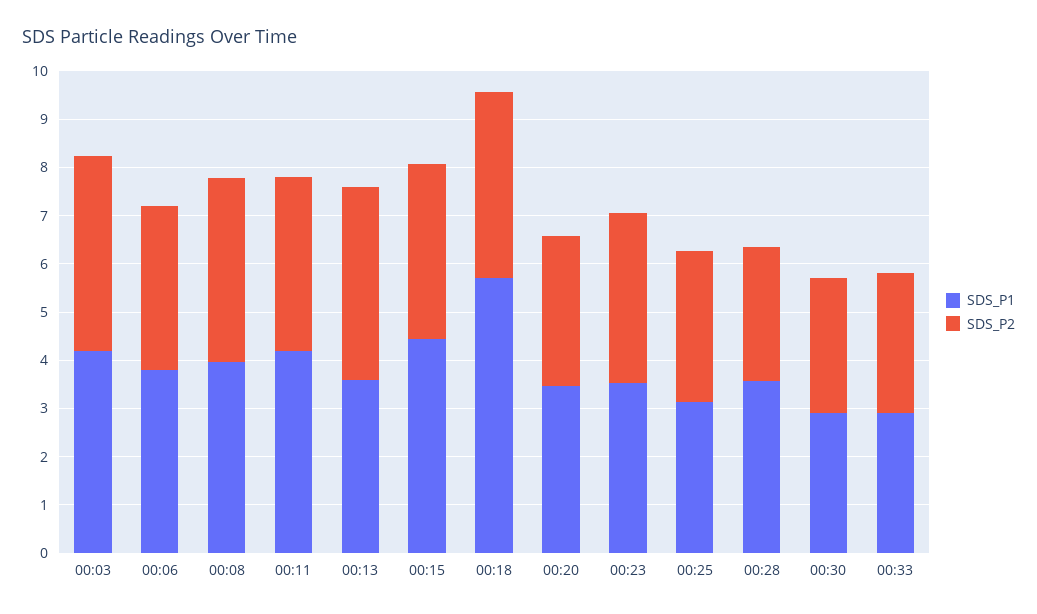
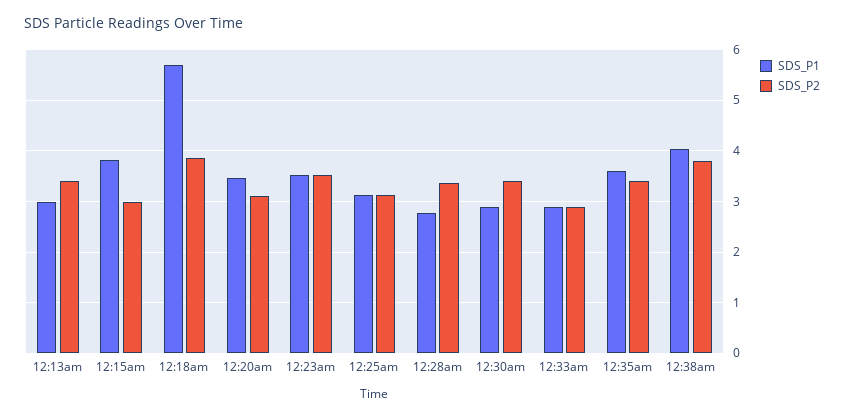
SDS_P1, 00:03: 4.2 -> none
SDS_P2, 00:03: 4 -> none
SDS_P1, 00:06: 3.8 -> none
SDS_P2, 00:06: 3.4 -> none
SDS_P1, 00:08: 4 -> none
SDS_P2, 00:08: 3.8 -> none
SDS_P1, 00:11: 4.2 -> none
SDS_P2, 00:11: 3.6 -> none
SDS_P1, 00:13: 3.6 -> 3
SDS_P2, 00:13: 4 -> 3.4
SDS_P1, 00:15: 4.4 -> 3.8
SDS_P2, 00:15: 3.6 -> 3
SDS_P1, 00:28: 3.6 -> 2.8
SDS_P2, 00:28: 2.8 -> 3.4
SDS_P2, 00:30: 2.8 -> 3.4
SDS_P1, 12:35am: none -> 3.6
SDS_P2, 12:35am: none -> 3.4
SDS_P1, 12:38am: none -> 4
SDS_P2, 12:38am: none -> 3.8

